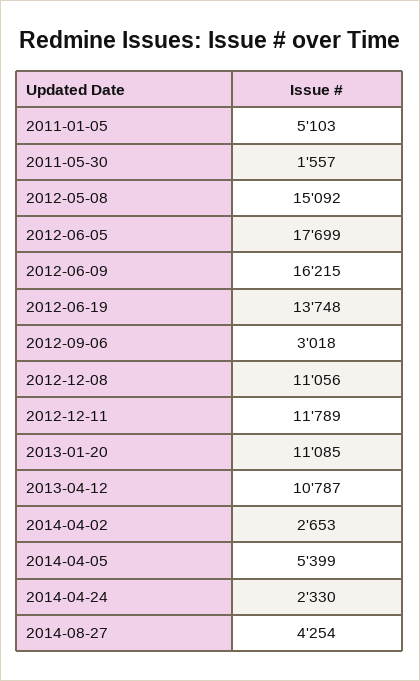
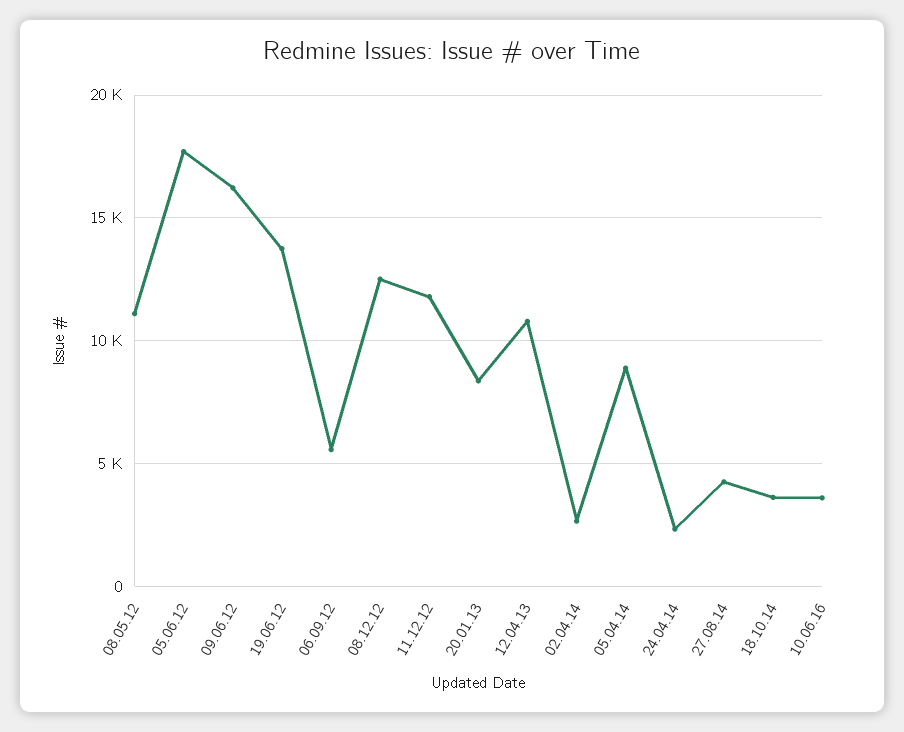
2011-01-05: 5103 -> none
2011-05-30: 1557 -> none
2012-05-08: 15092 -> 11000
2012-09-06: 3018 -> 5500
2012-12-08: 11056 -> 12500
2013-01-20: 11085 -> 8500
2014-04-05: 5399 -> 9000
18.10.14: none -> 3500
10.06.16: none -> 3500

